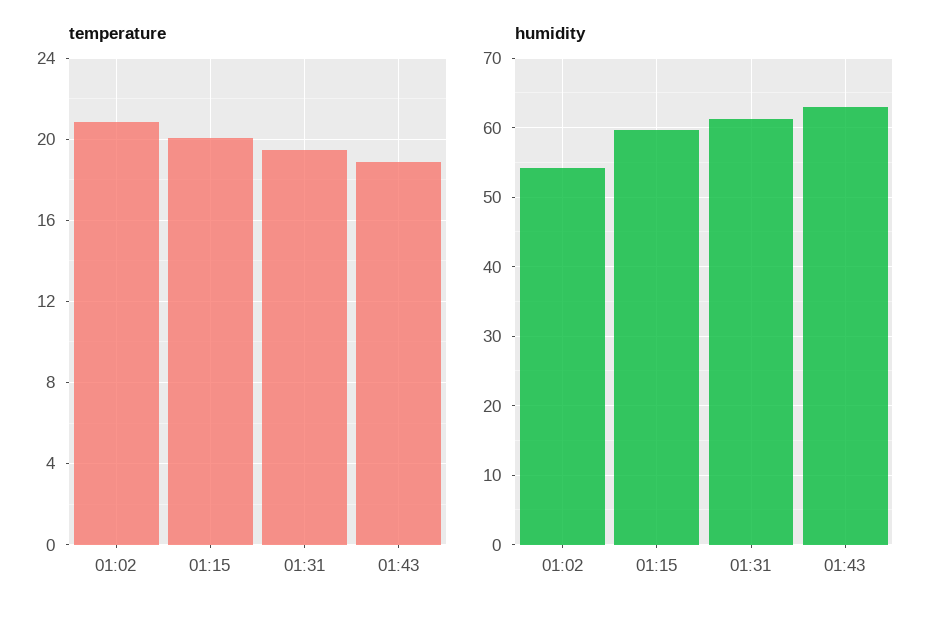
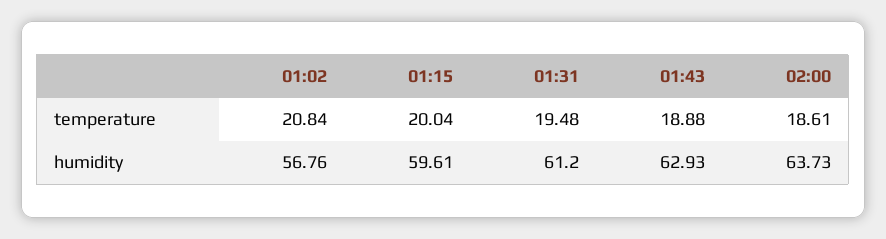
humidity, 01:02: 54 -> 56.76
temperature, 02:00: none -> 18.61
humidity, 02:00: none -> 63.73

